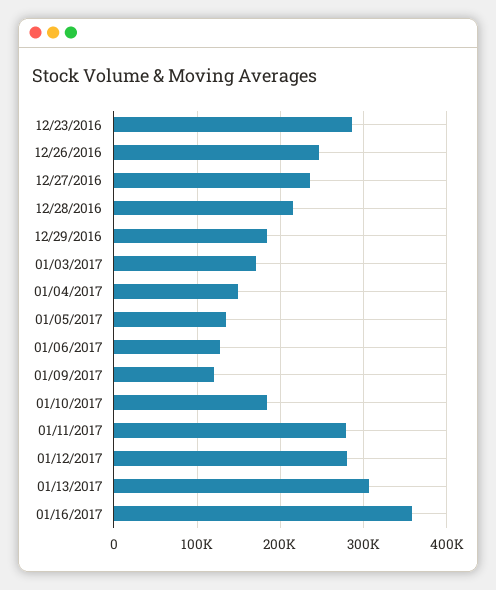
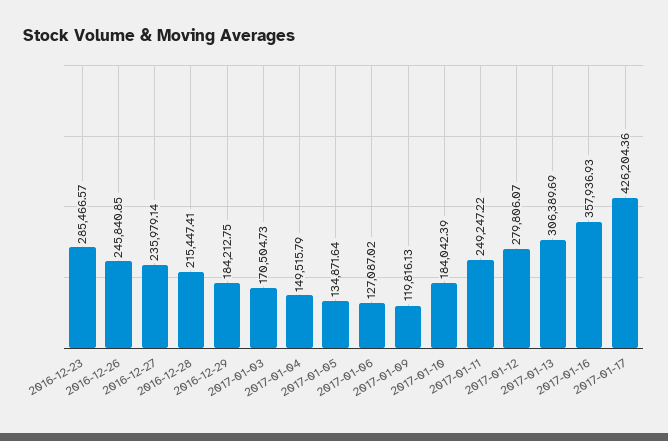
01/11/2017: 280000 -> 249247.22
2017-01-17: none -> 426204.36

